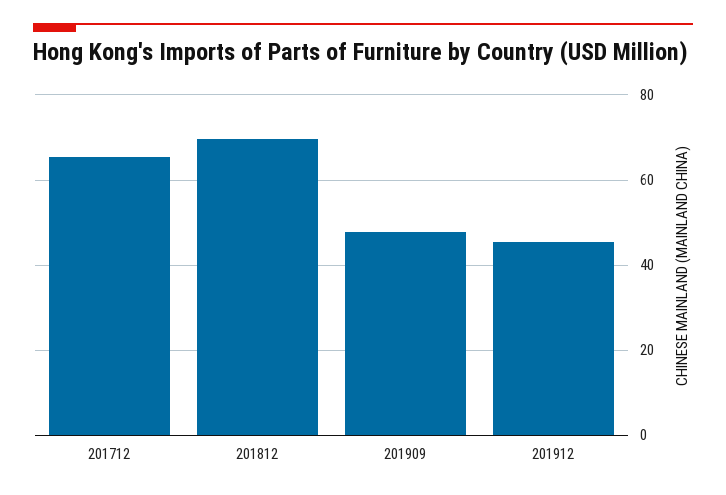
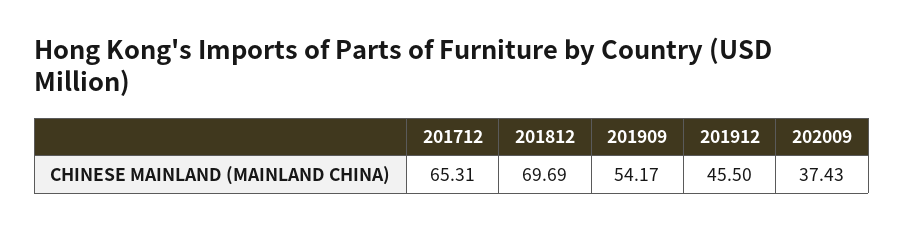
201909: 48 -> 54.17
202009: none -> 37.43

